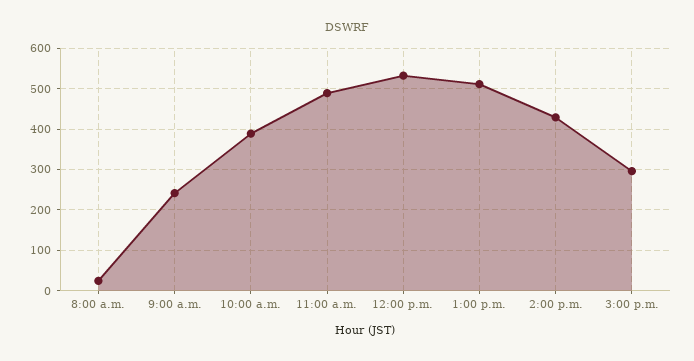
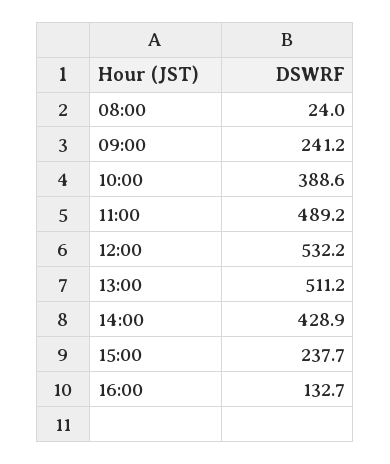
3:00 p.m.: 300 -> 237.7
16:00: none -> 132.7

